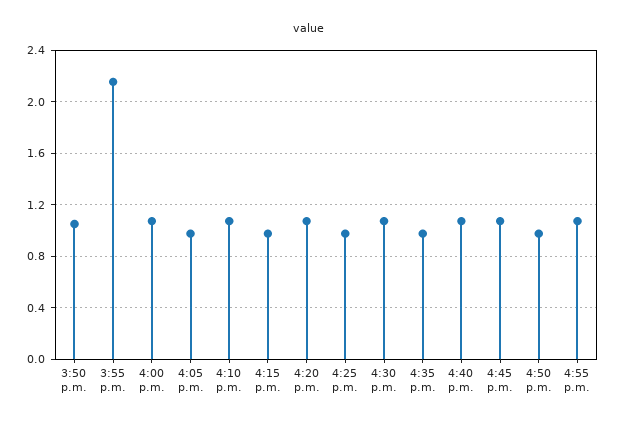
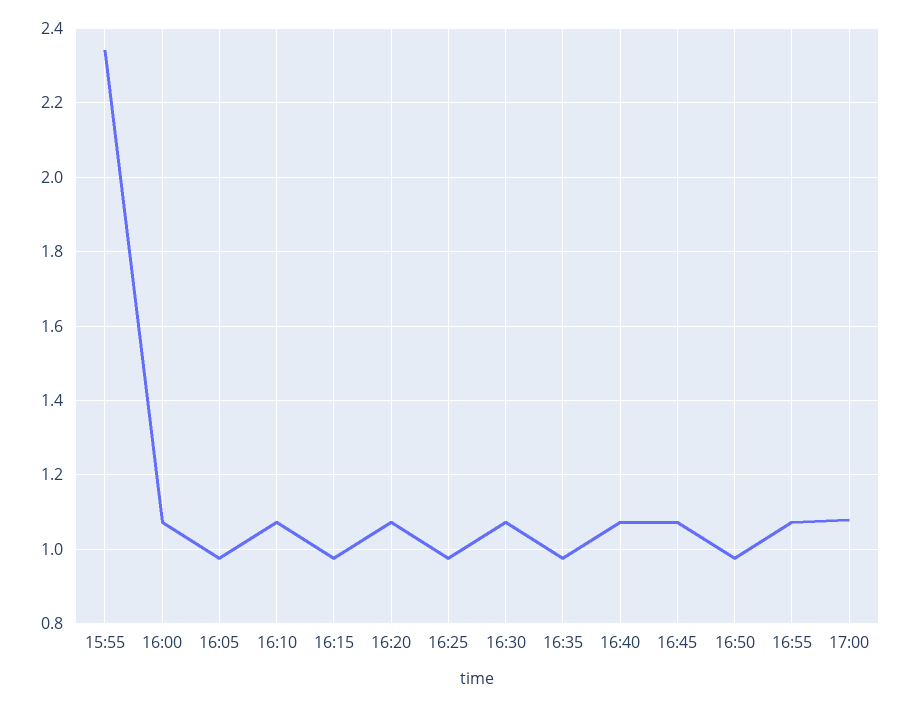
3:50 p.m.: 1.05 -> none
3:55 p.m.: 2.15 -> 2.34
17:00: none -> 1.08

